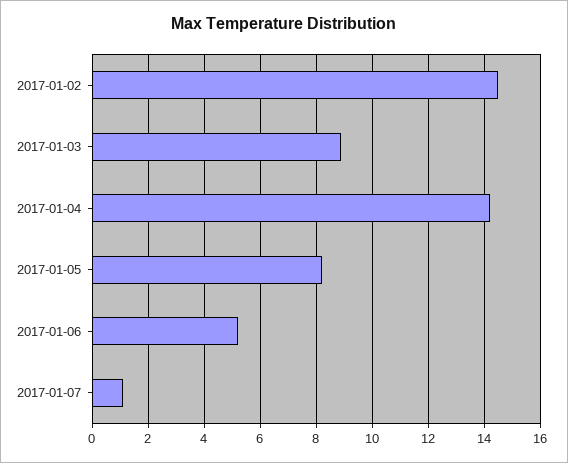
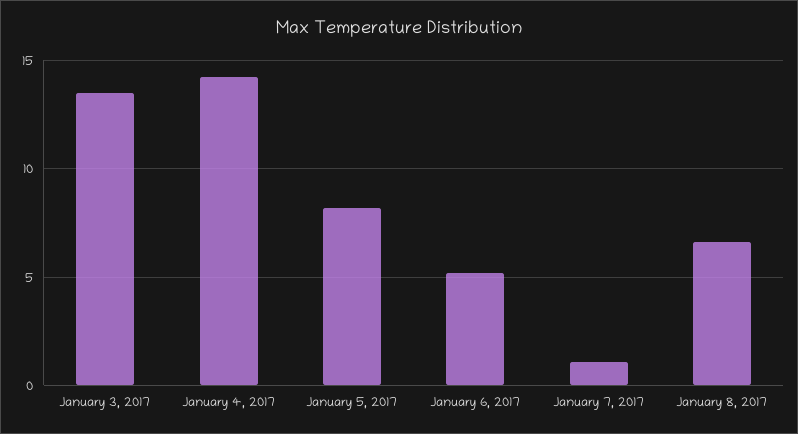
2017-01-02: 14.5 -> none
2017-01-03: 9 -> 13.5
January 8, 2017: none -> 6.5

